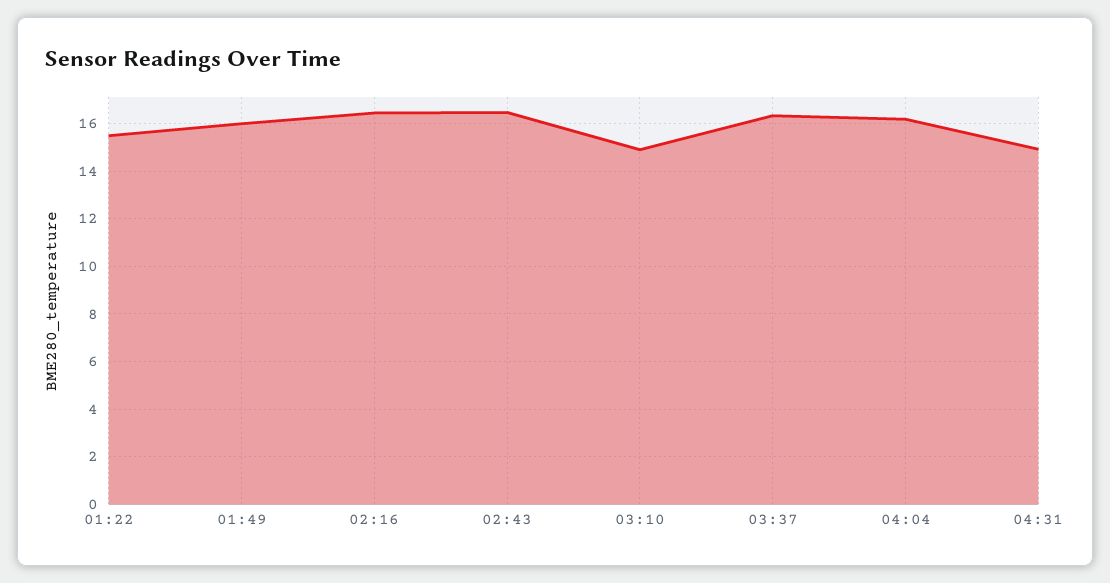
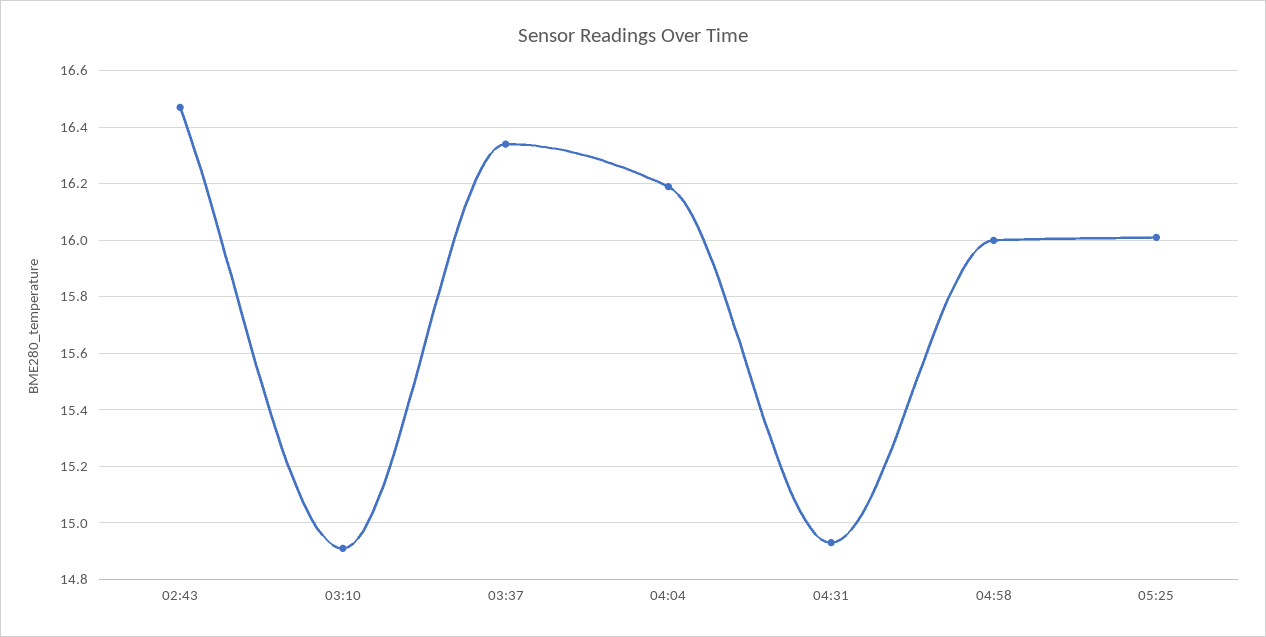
01:22: 15.5 -> none
01:49: 16 -> none
02:16: 16.5 -> none
04:58: none -> 16
05:25: none -> 16

